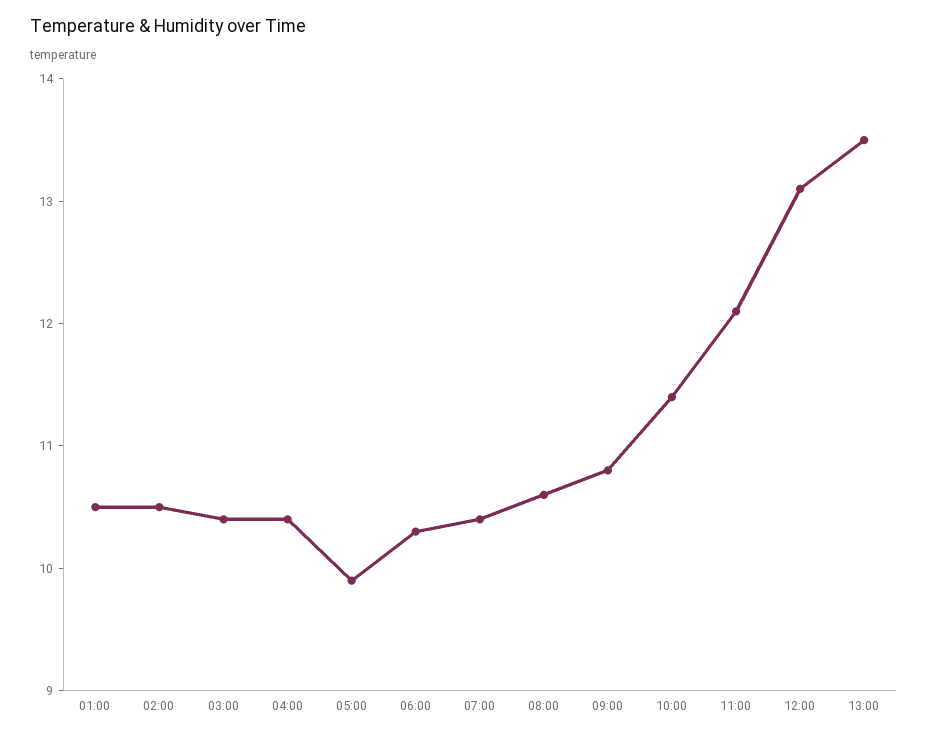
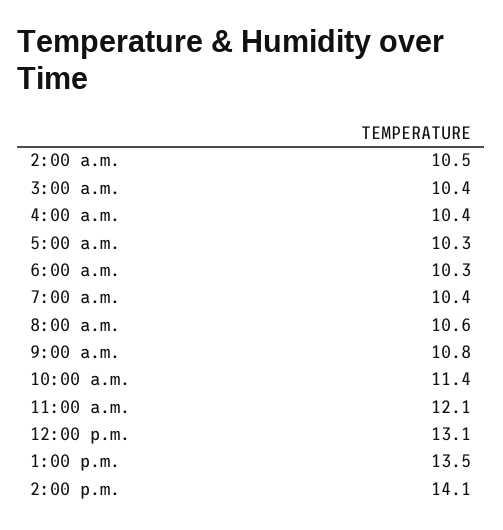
01:00: 10.5 -> none
05:00: 9.9 -> 10.3
2:00 p.m.: none -> 14.1

